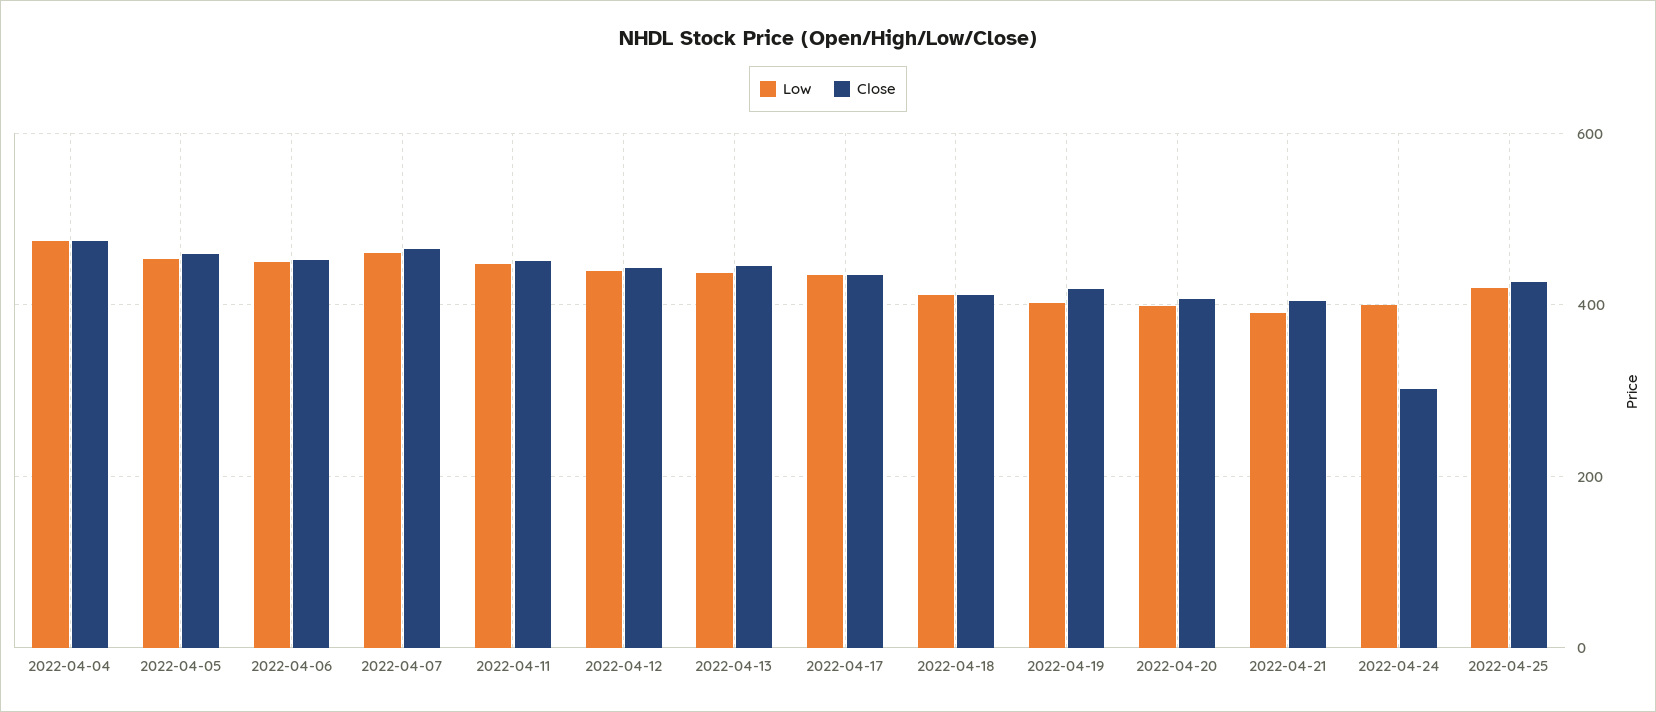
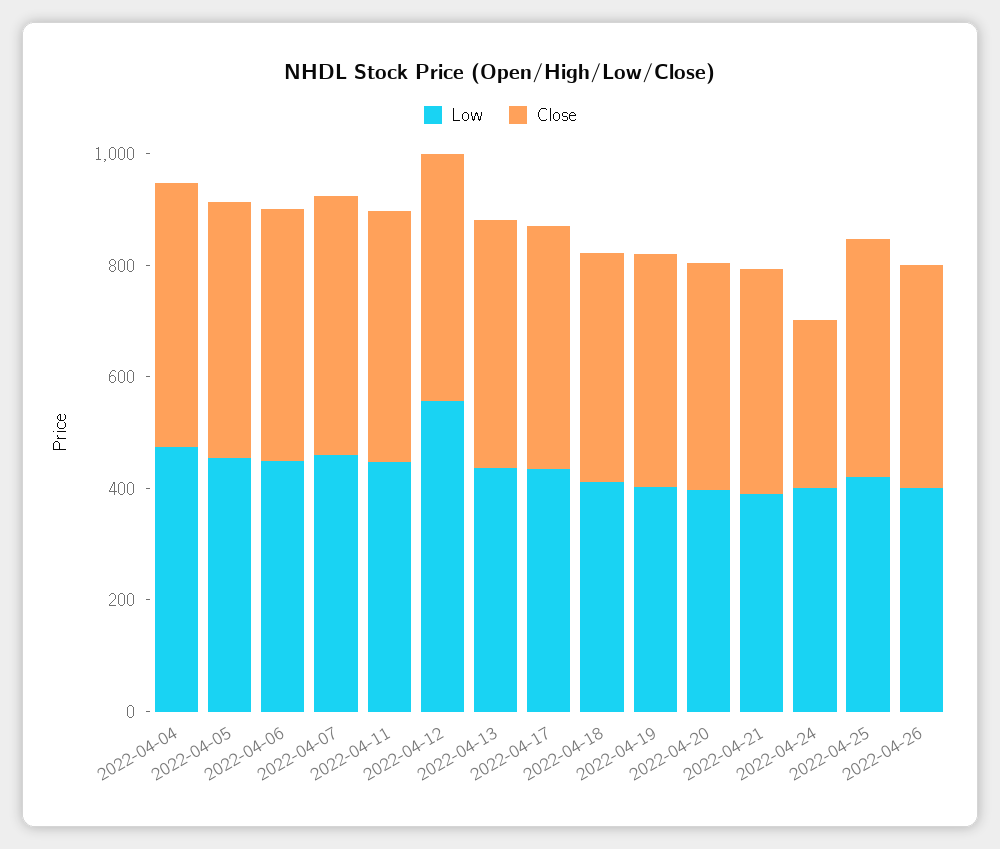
Low, 2022-04-12: 440 -> 550
Low, 2022-04-26: none -> 400
Close, 2022-04-26: none -> 400

